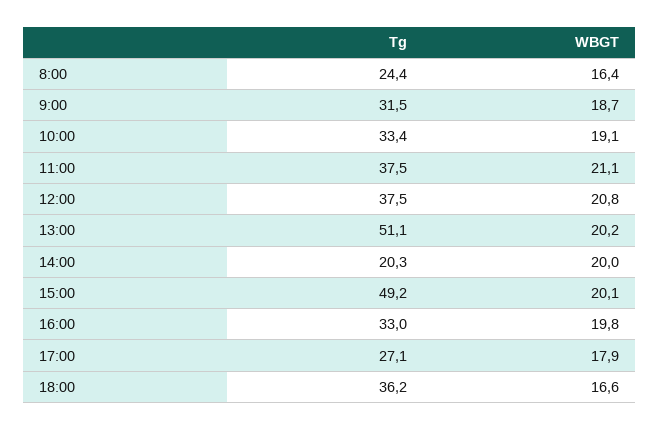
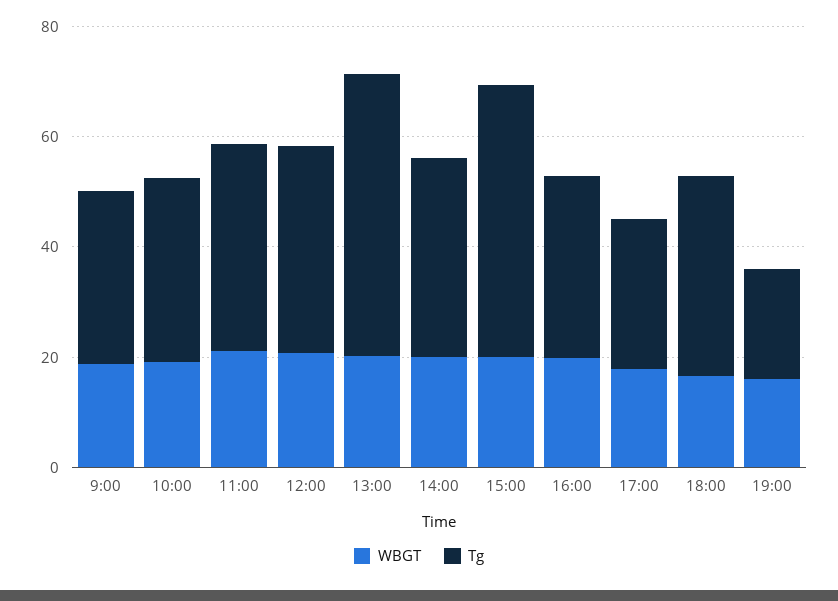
Tg, 8:00: 24.4 -> none
WBGT, 8:00: 16.4 -> none
Tg, 14:00: 20.3 -> 35
WBGT, 19:00: none -> 15
Tg, 19:00: none -> 20

